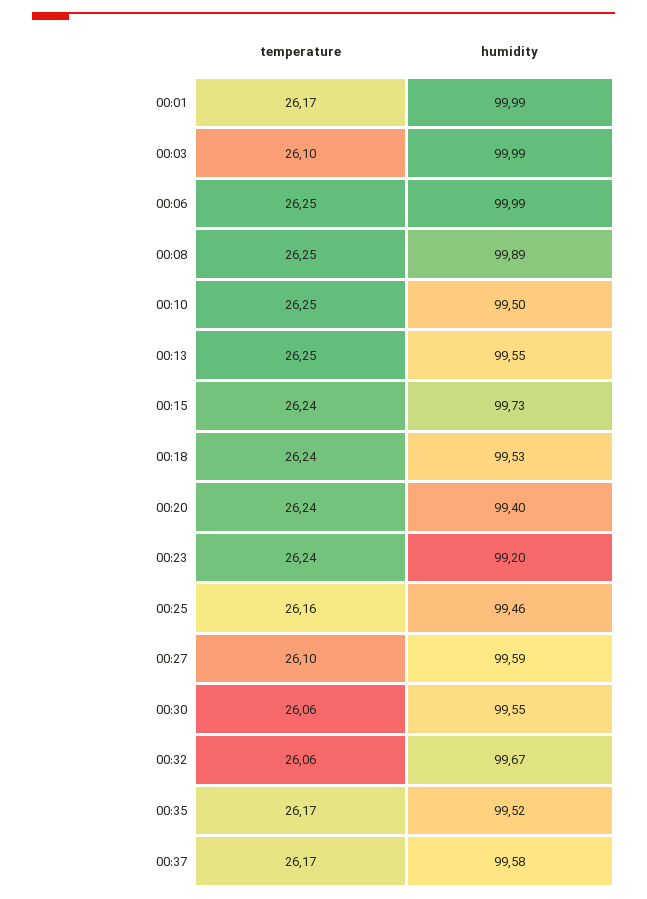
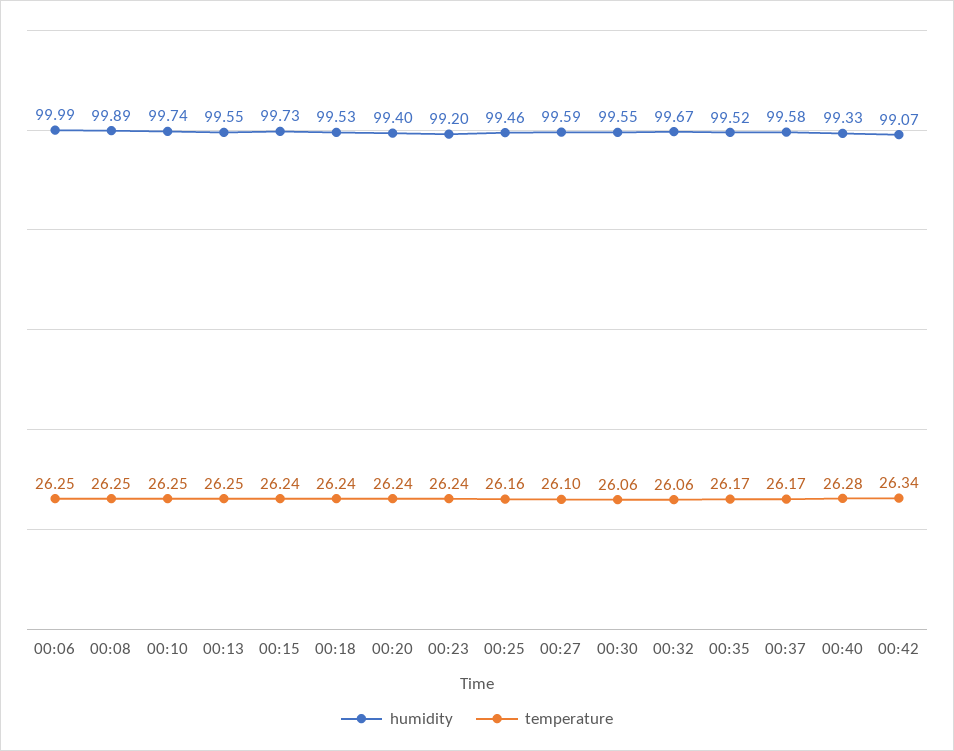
temperature, 00:01: 26.17 -> none
humidity, 00:01: 99.99 -> none
temperature, 00:03: 26.1 -> none
humidity, 00:03: 99.99 -> none
humidity, 00:10: 99.5 -> 99.74
humidity, 00:40: none -> 99.33
temperature, 00:40: none -> 26.28
humidity, 00:42: none -> 99.07
temperature, 00:42: none -> 26.34

